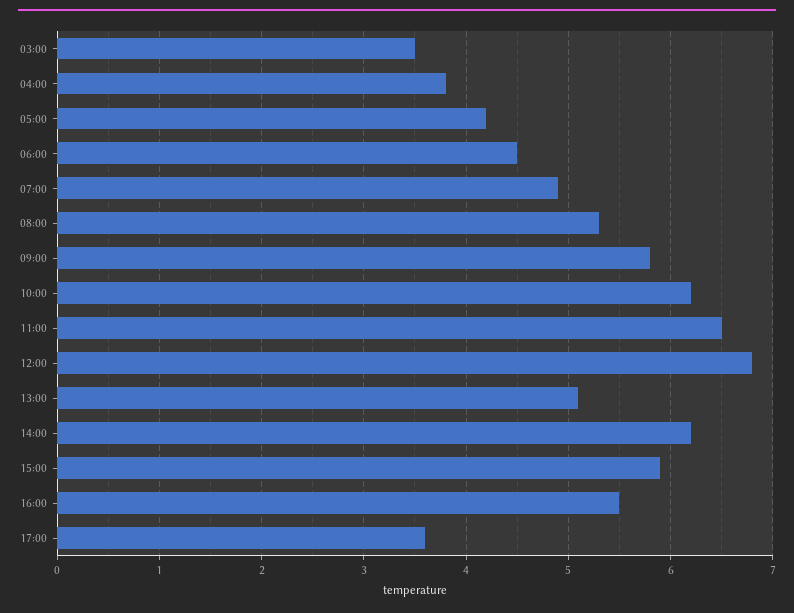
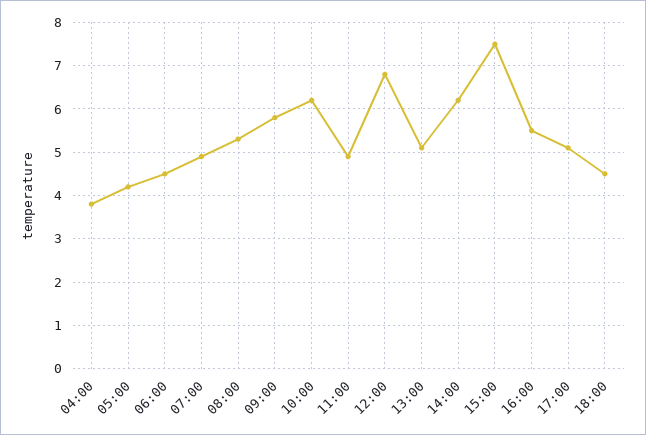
03:00: 3.5 -> none
11:00: 6.5 -> 5
15:00: 5.9 -> 7.5
17:00: 3.6 -> 5
18:00: none -> 4.5

